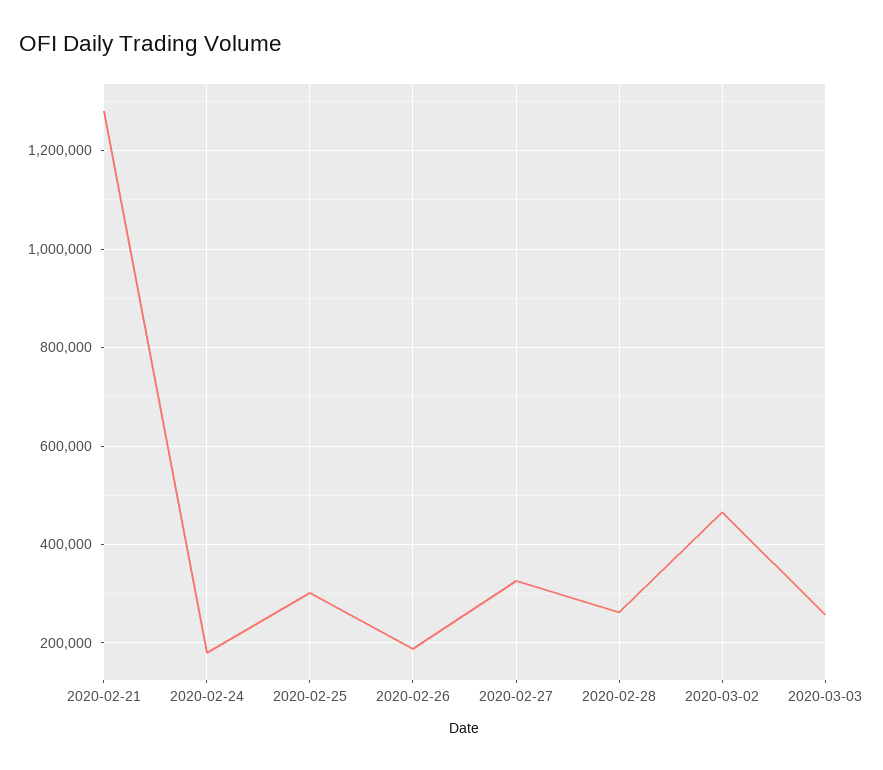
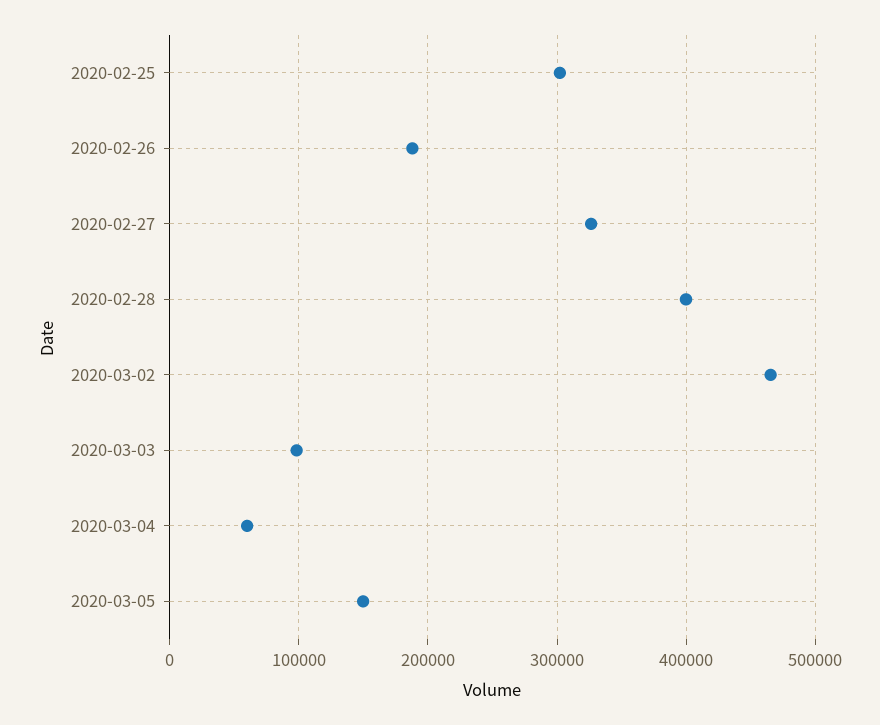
2020-02-21: 1280000 -> none
2020-02-24: 180000 -> none
2020-02-28: 260000 -> 400000
2020-03-03: 260000 -> 100000
2020-03-04: none -> 60000
2020-03-05: none -> 150000

